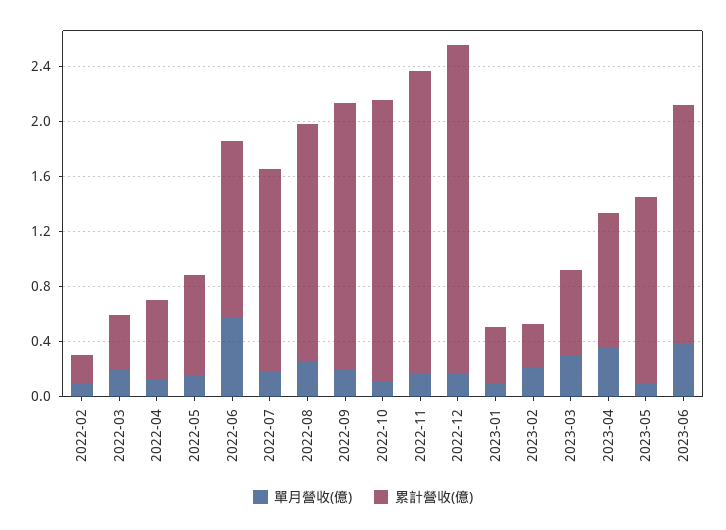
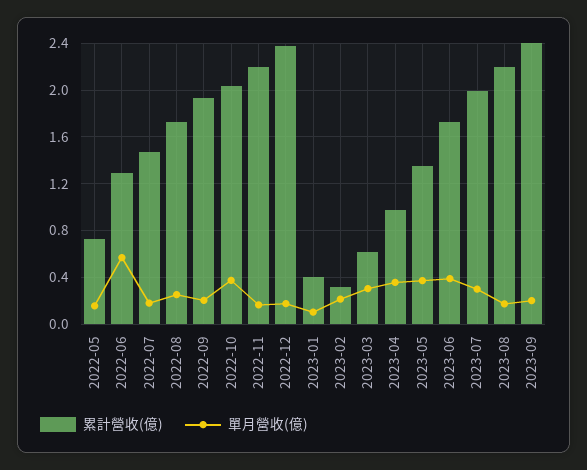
單月營收(億), 2022-02: 0.1 -> none
累計營收(億), 2022-02: 0.2 -> none
單月營收(億), 2022-03: 0.2 -> none
累計營收(億), 2022-03: 0.4 -> none
單月營收(億), 2022-04: 0.1 -> none
累計營收(億), 2022-04: 0.6 -> none
單月營收(億), 2022-10: 0.1 -> 0.4
單月營收(億), 2023-05: 0.1 -> 0.4
累計營收(億), 2023-07: none -> 2
單月營收(億), 2023-07: none -> 0.3
累計營收(億), 2023-08: none -> 2.2
單月營收(億), 2023-08: none -> 0.2
累計營收(億), 2023-09: none -> 2.4
單月營收(億), 2023-09: none -> 0.2

